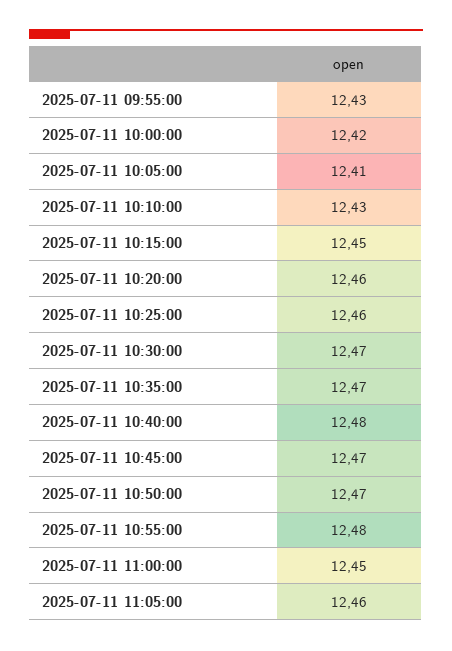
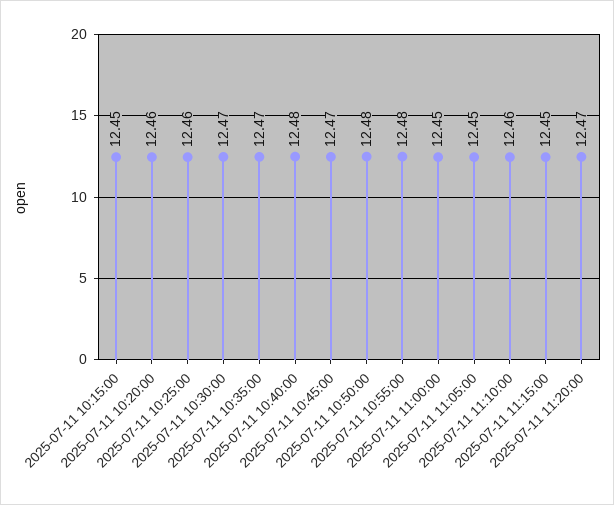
2025-07-11 09:55:00: 12.43 -> none
2025-07-11 10:00:00: 12.42 -> none
2025-07-11 10:05:00: 12.41 -> none
2025-07-11 10:10:00: 12.43 -> none
2025-07-11 10:50:00: 12.47 -> 12.48
2025-07-11 11:05:00: 12.46 -> 12.45
2025-07-11 11:10:00: none -> 12.46
2025-07-11 11:15:00: none -> 12.45
2025-07-11 11:20:00: none -> 12.47

